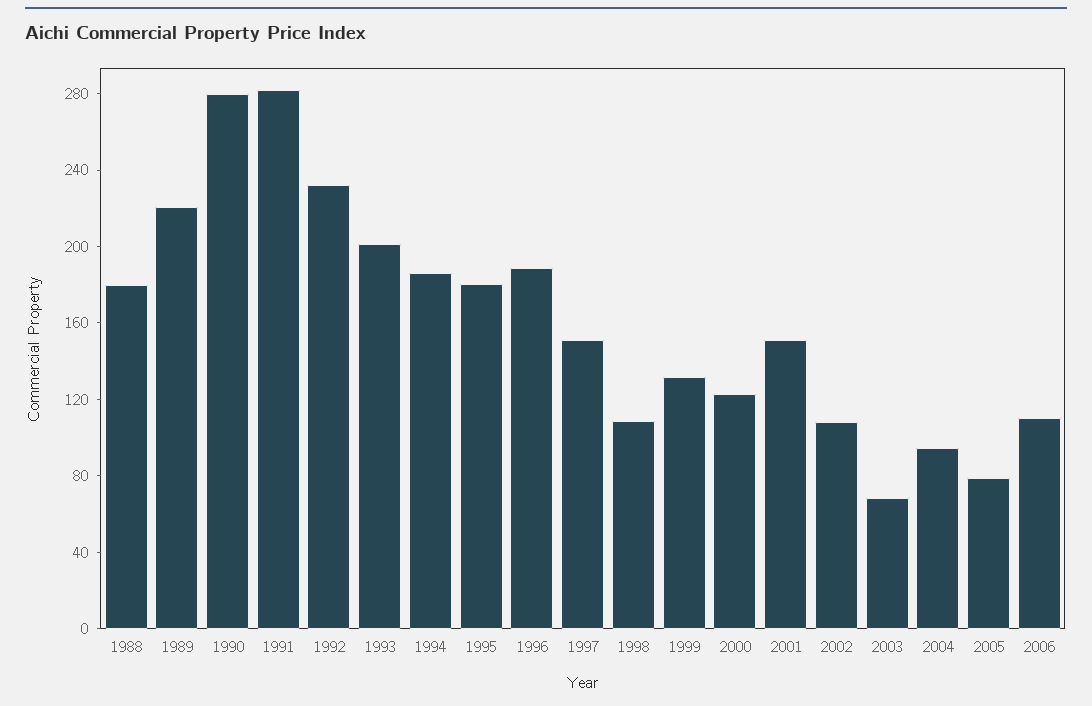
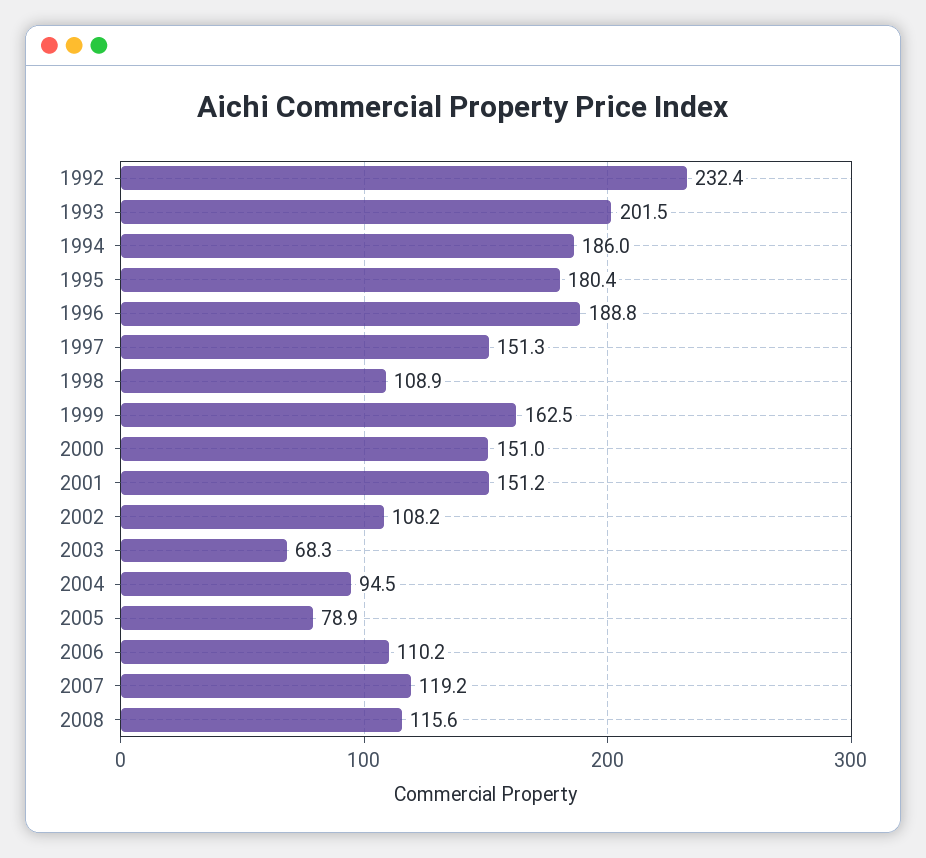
1988: 180 -> none
1989: 220 -> none
1990: 280 -> none
1991: 280 -> none
1999: 130 -> 162.5
2000: 120 -> 151
2007: none -> 119.2
2008: none -> 115.6

